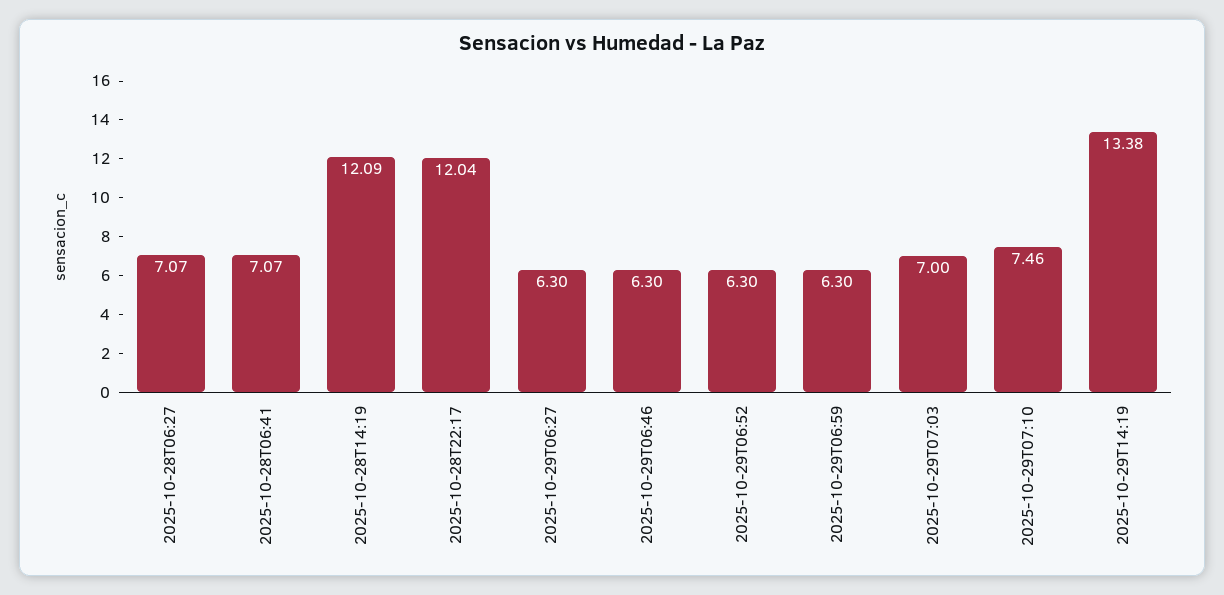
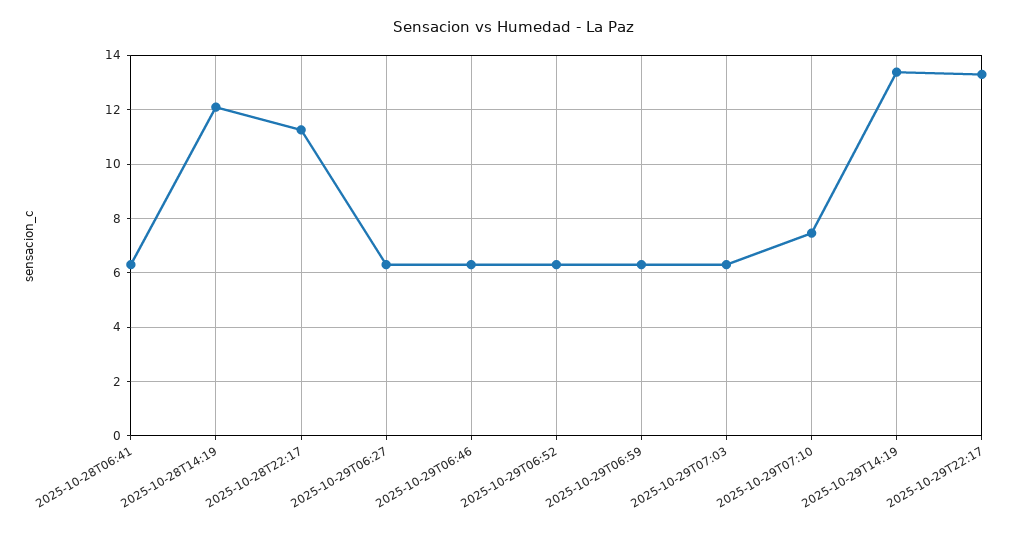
2025-10-28T06:27: 7.07 -> none
2025-10-28T06:41: 7.07 -> 6.25
2025-10-28T22:17: 12.04 -> 11.25
2025-10-29T07:03: 7 -> 6.25
2025-10-29T22:17: none -> 13.25

